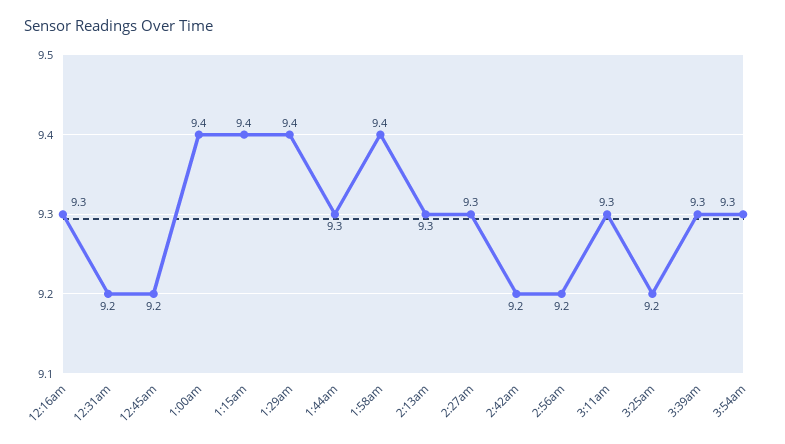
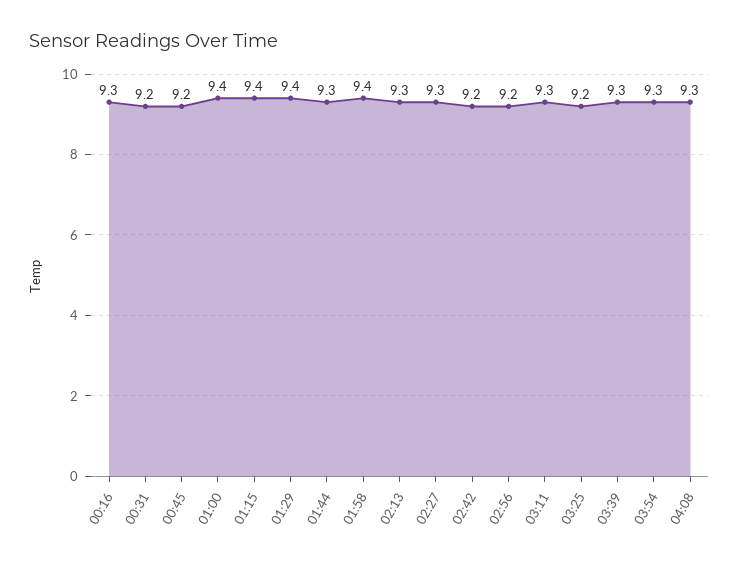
04:08: none -> 9.3

